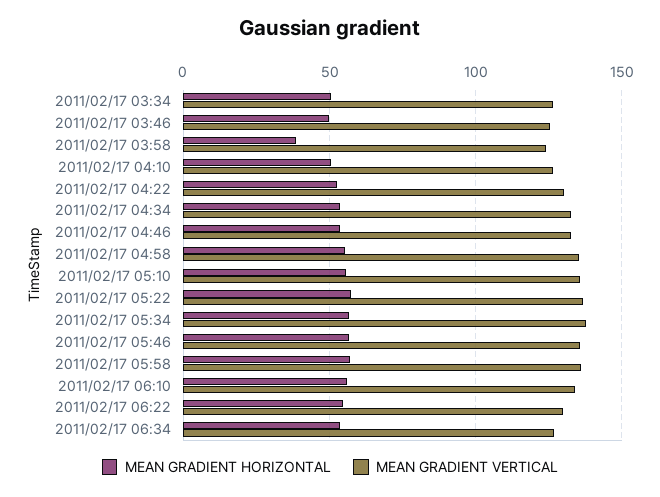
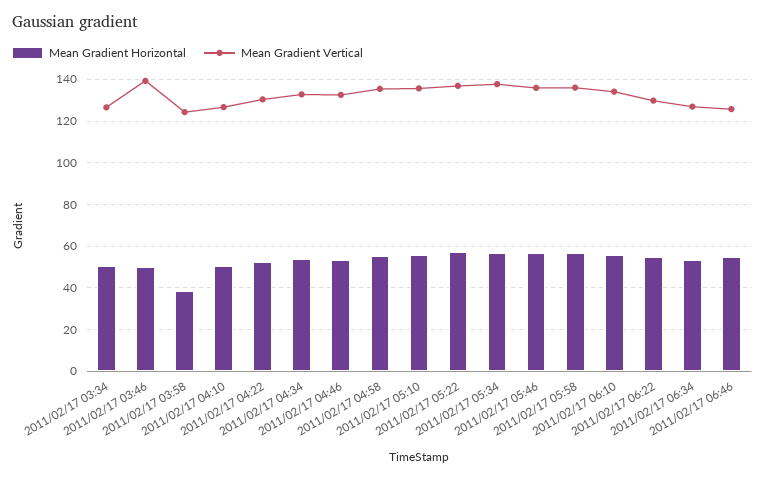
MEAN GRADIENT VERTICAL, 2011/02/17 03:46: 125 -> 140
MEAN GRADIENT HORIZONTAL, 2011/02/17 06:46: none -> 55
MEAN GRADIENT VERTICAL, 2011/02/17 06:46: none -> 125

